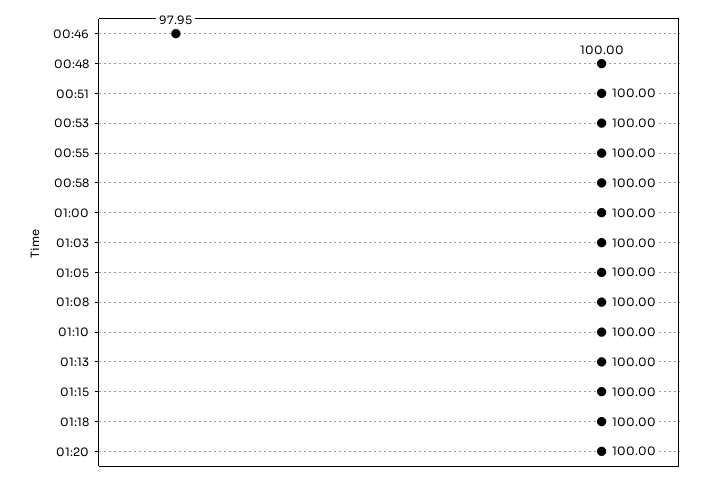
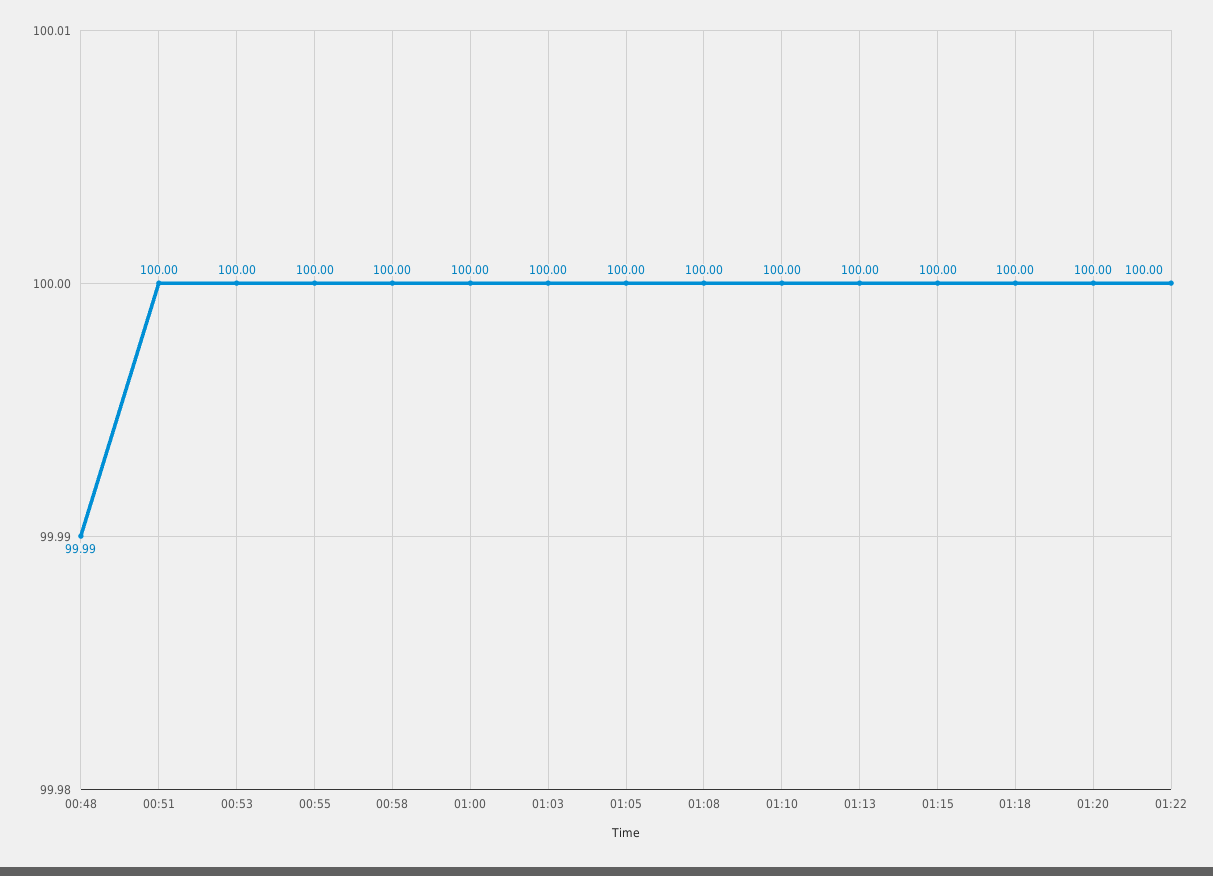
00:46: 97.95 -> none
00:48: 100 -> 99.99
01:22: none -> 100

